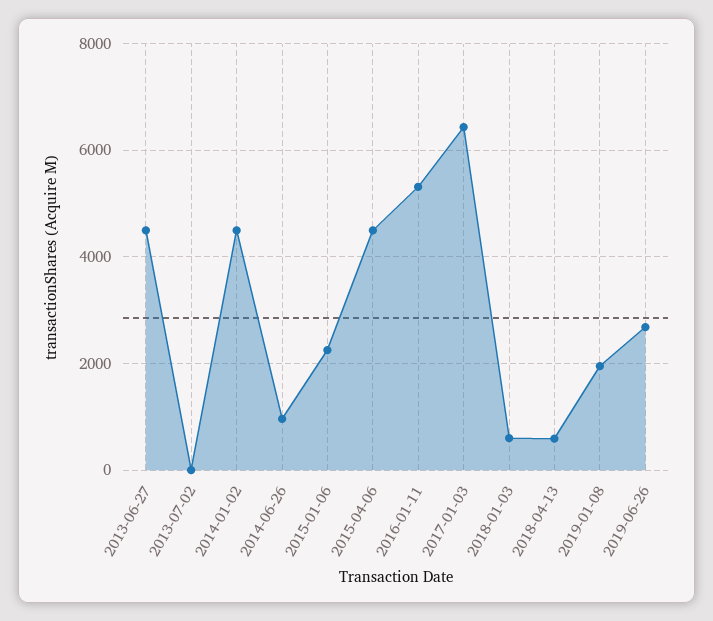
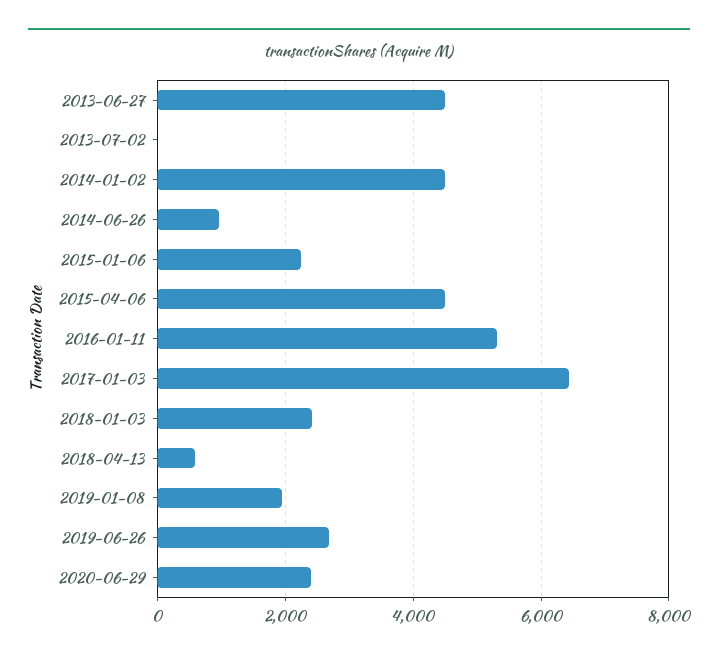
2018-01-03: 600 -> 2400
2020-06-29: none -> 2400

